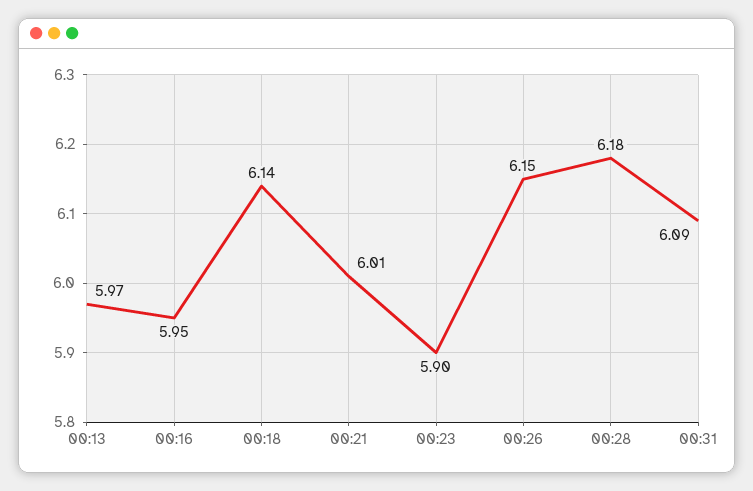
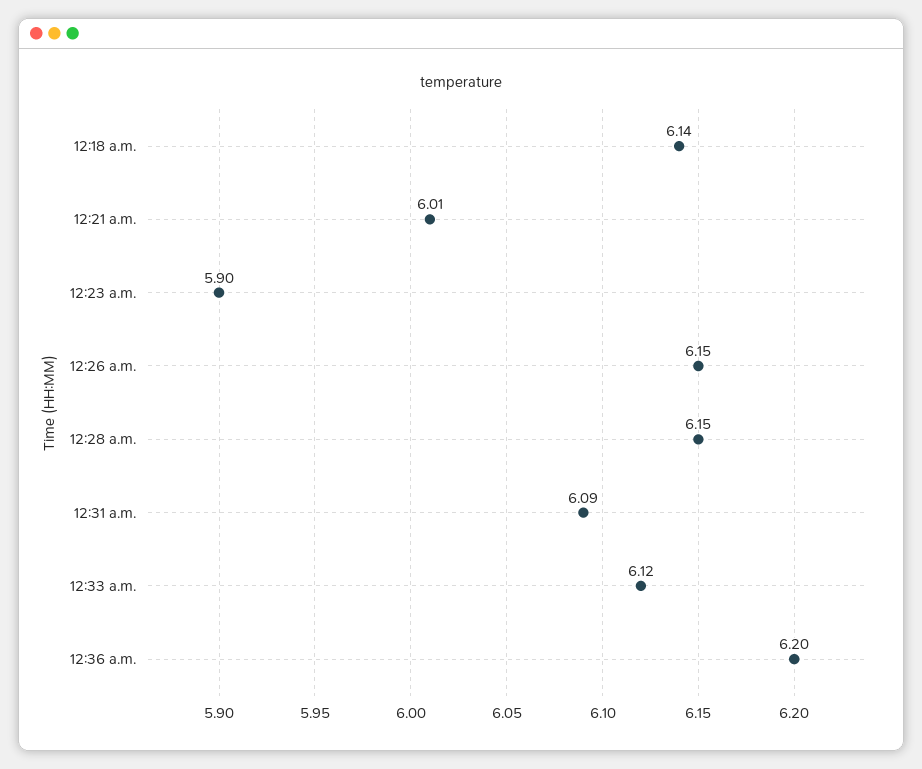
00:13: 5.97 -> none
00:16: 5.95 -> none
00:28: 6.18 -> 6.15
12:33 a.m.: none -> 6.12
12:36 a.m.: none -> 6.2

